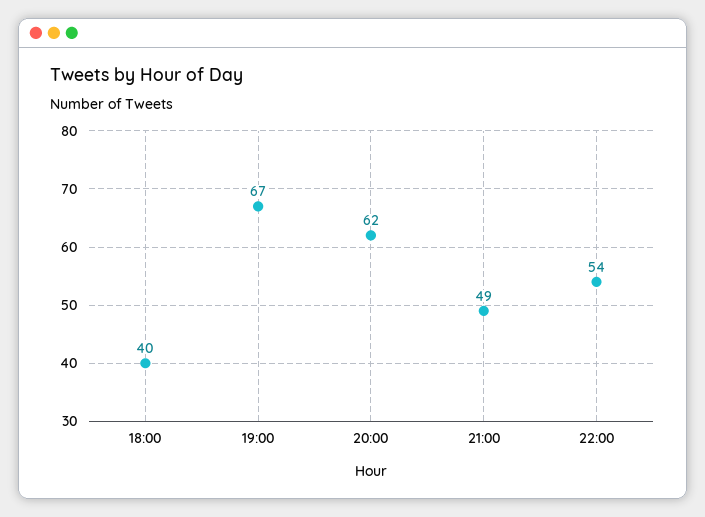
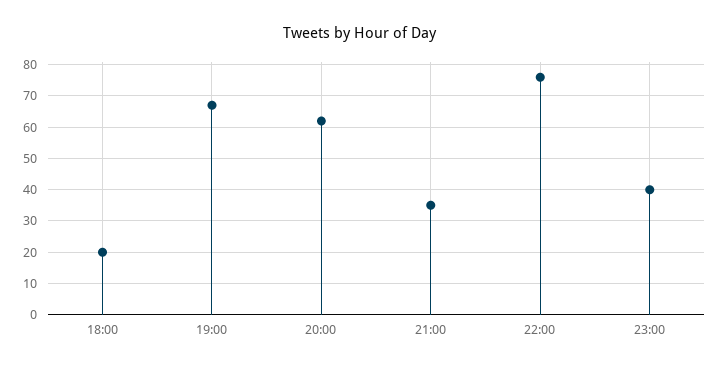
18:00: 40 -> 20
21:00: 49 -> 35
22:00: 54 -> 75
23:00: none -> 40

